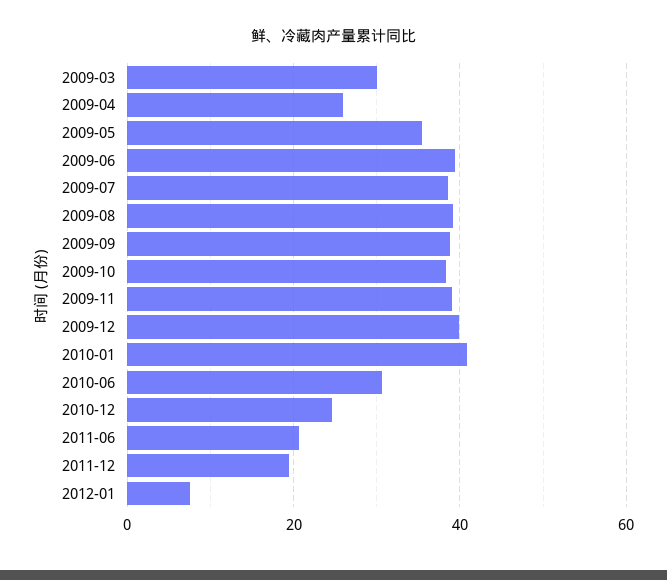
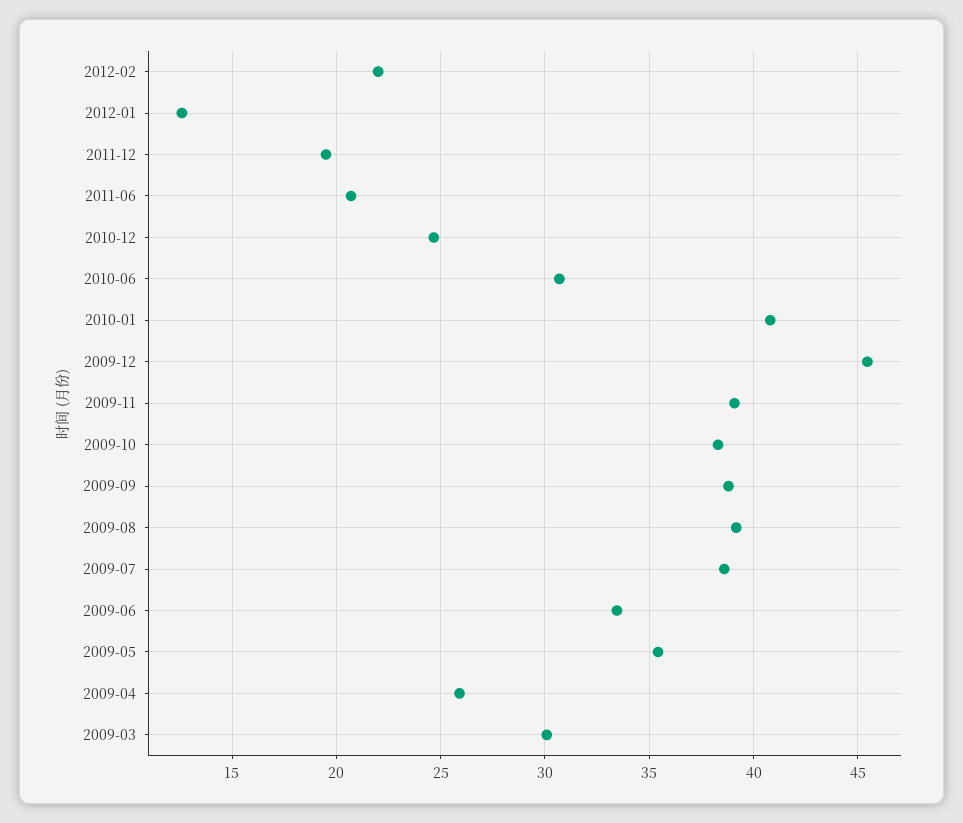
2009-06: 40 -> 33.5
2009-12: 40 -> 45.5
2012-01: 8 -> 12.5
2012-02: none -> 22

